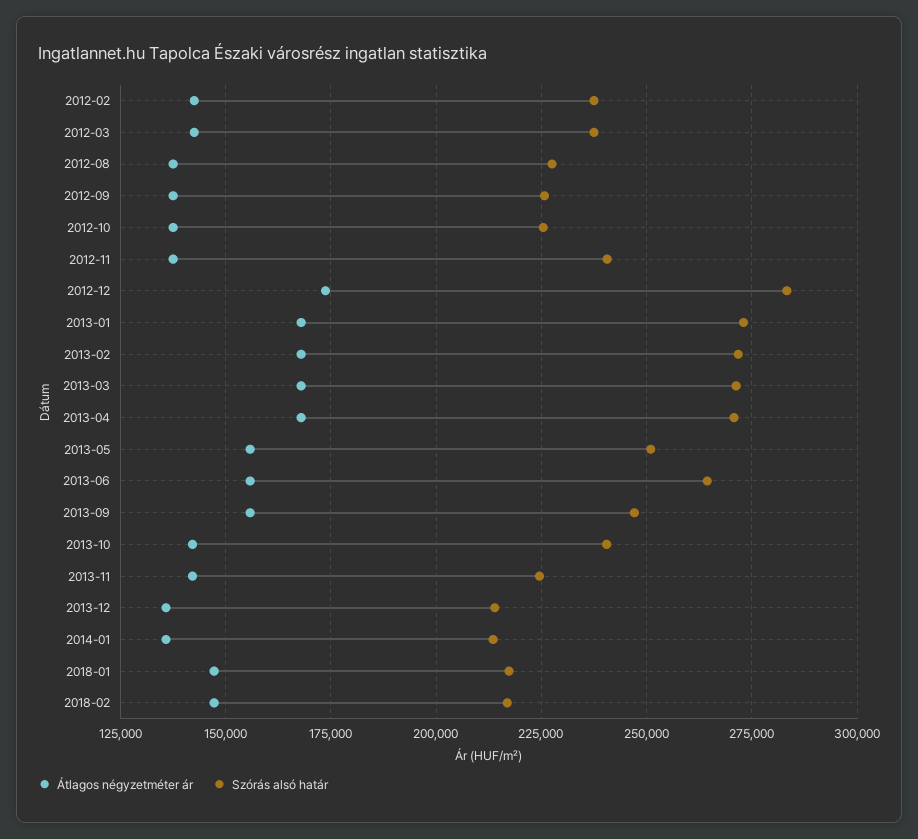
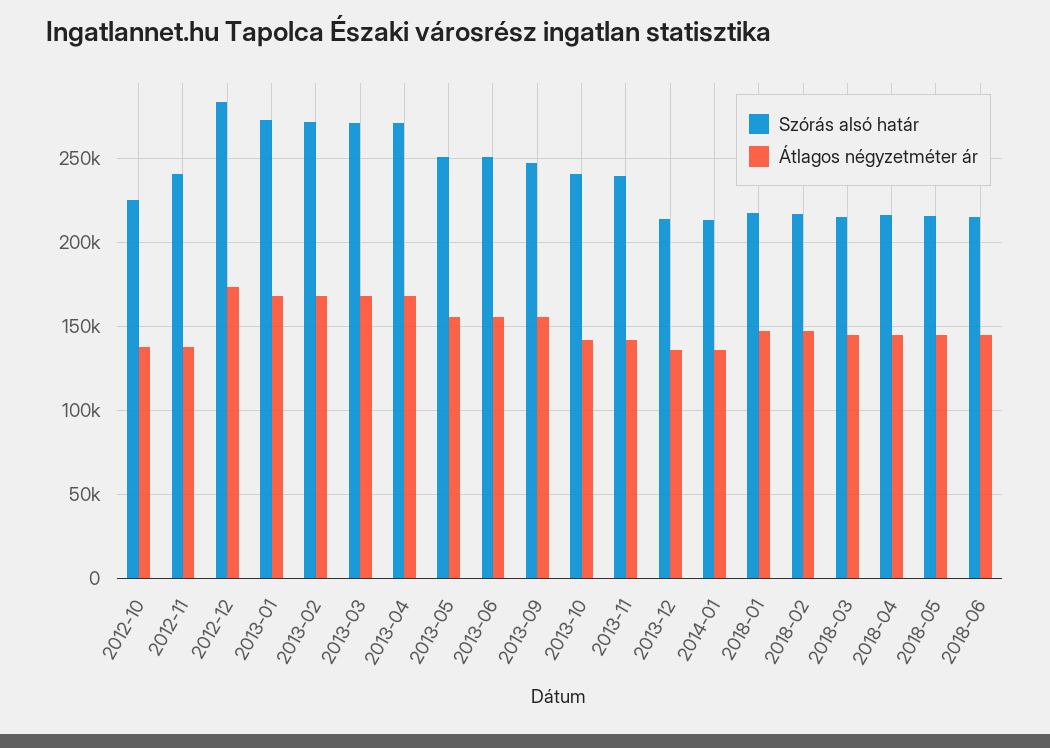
Átlagos négyzetméter ár, 2012-02: 142500 -> none
Szórás alsó határ, 2012-02: 237500 -> none
Átlagos négyzetméter ár, 2012-03: 142500 -> none
Szórás alsó határ, 2012-03: 237500 -> none
Átlagos négyzetméter ár, 2012-08: 137500 -> none
Szórás alsó határ, 2012-08: 227500 -> none
Átlagos négyzetméter ár, 2012-09: 137500 -> none
Szórás alsó határ, 2012-09: 225000 -> none
Szórás alsó határ, 2013-06: 265000 -> 250000
Szórás alsó határ, 2013-11: 225000 -> 240000
Szórás alsó határ, 2018-03: none -> 215000
Átlagos négyzetméter ár, 2018-03: none -> 145000
Szórás alsó határ, 2018-04: none -> 215000
Átlagos négyzetméter ár, 2018-04: none -> 145000
Szórás alsó határ, 2018-05: none -> 215000
Átlagos négyzetméter ár, 2018-05: none -> 145000
Szórás alsó határ, 2018-06: none -> 215000
Átlagos négyzetméter ár, 2018-06: none -> 145000

